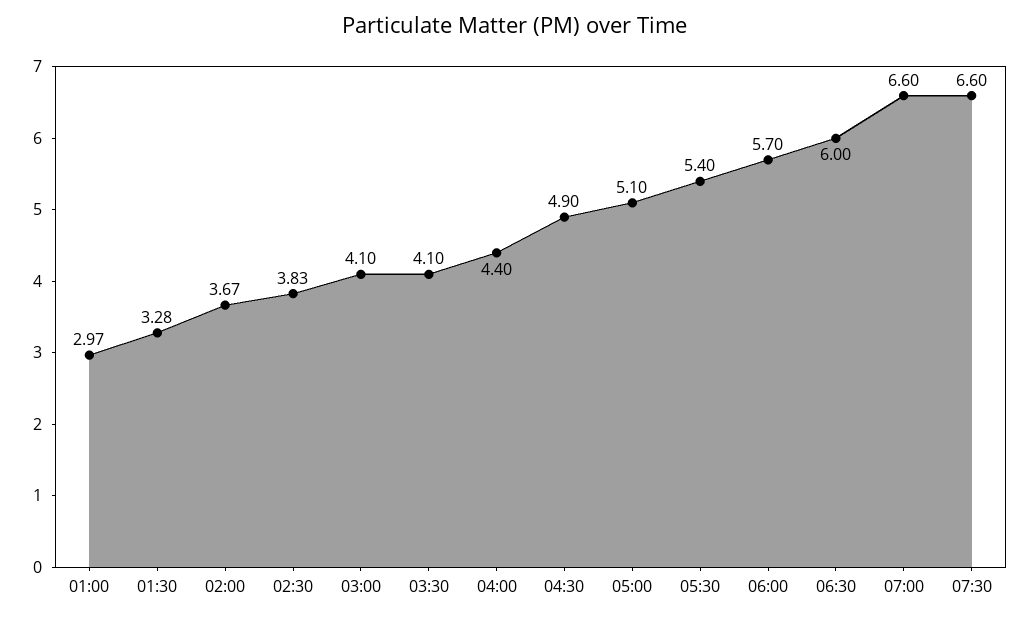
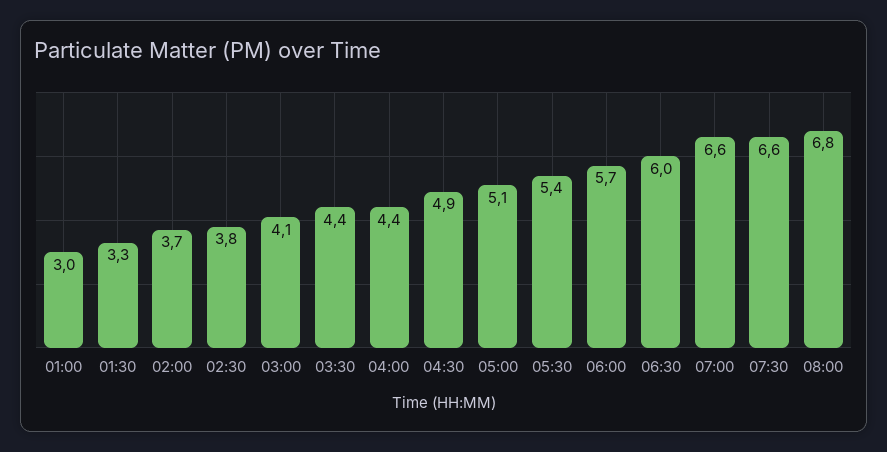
03:30: 4.1 -> 4.4
08:00: none -> 6.8

